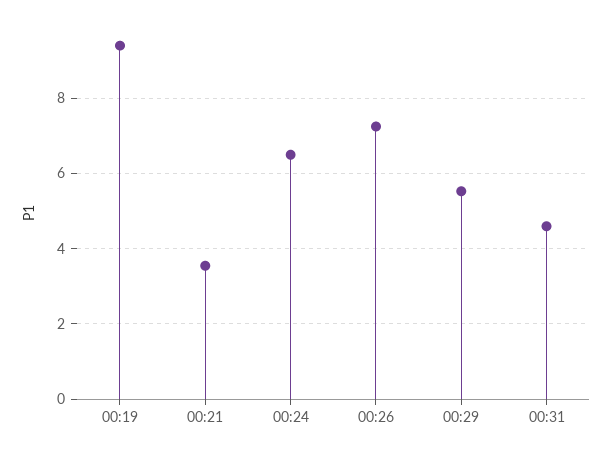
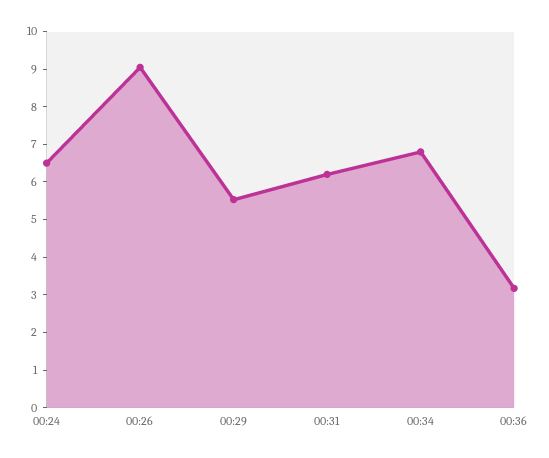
00:19: 9.4 -> none
00:21: 3.6 -> none
00:26: 7.2 -> 9
00:31: 4.6 -> 6.25
00:34: none -> 6.75
00:36: none -> 3.25

